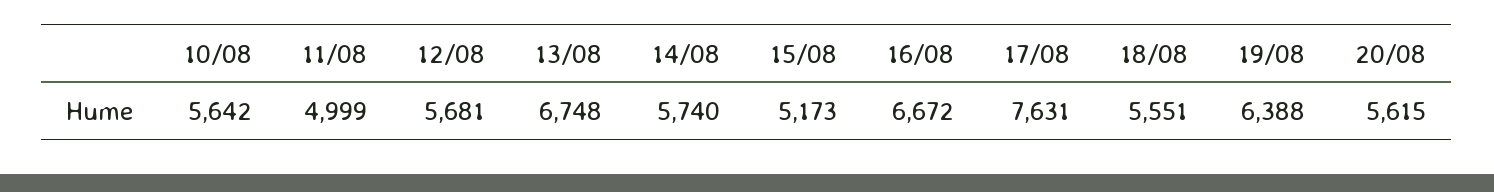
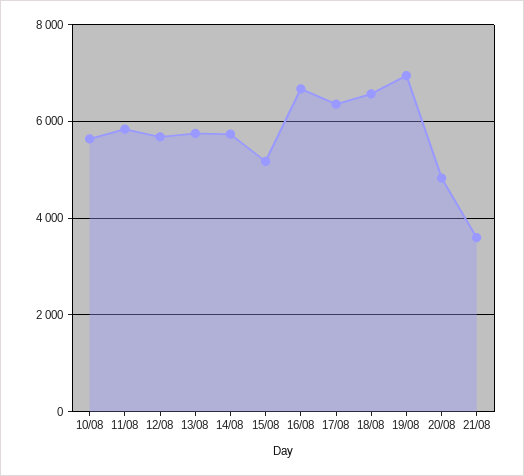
11/08: 4999 -> 5800
13/08: 6748 -> 5800
17/08: 7631 -> 6400
18/08: 5551 -> 6600
19/08: 6388 -> 7000
20/08: 5615 -> 4800
21/08: none -> 3600

